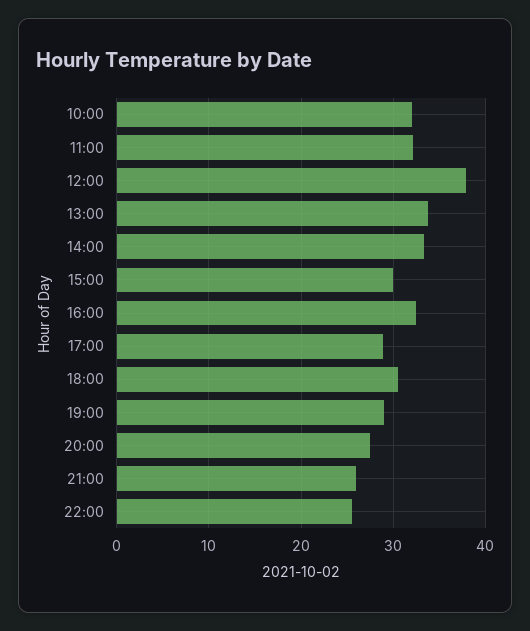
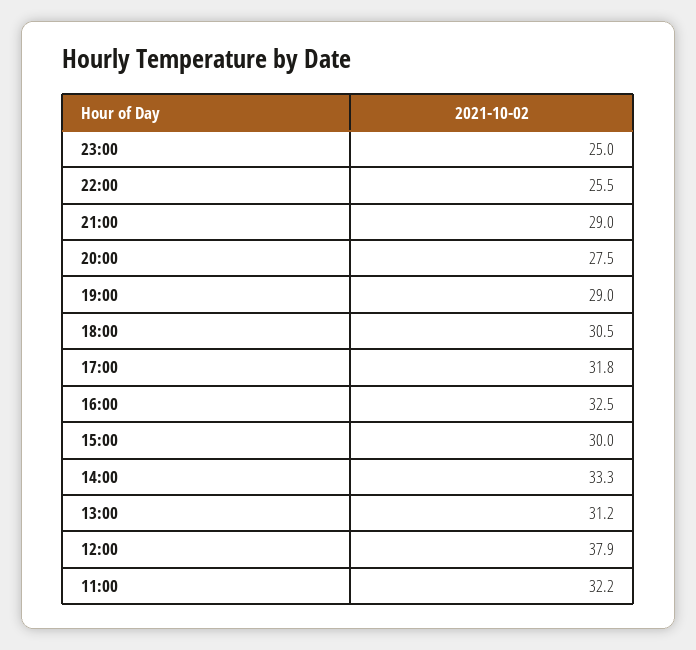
10:00: 32 -> none
13:00: 34 -> 31.2
17:00: 29 -> 31.8
21:00: 26 -> 29
23:00: none -> 25

